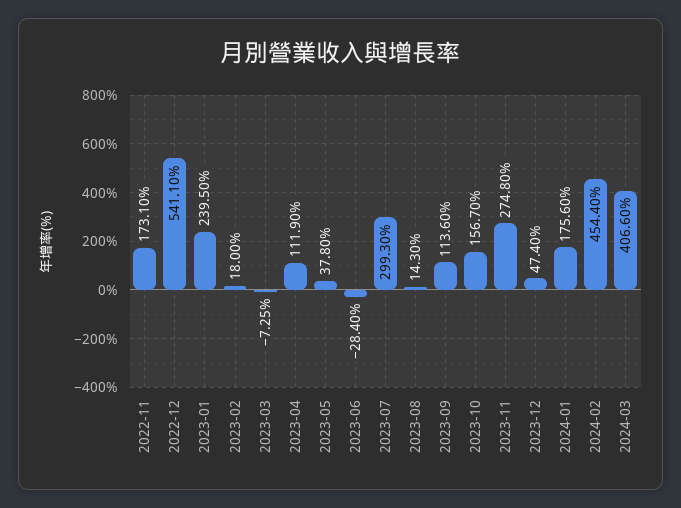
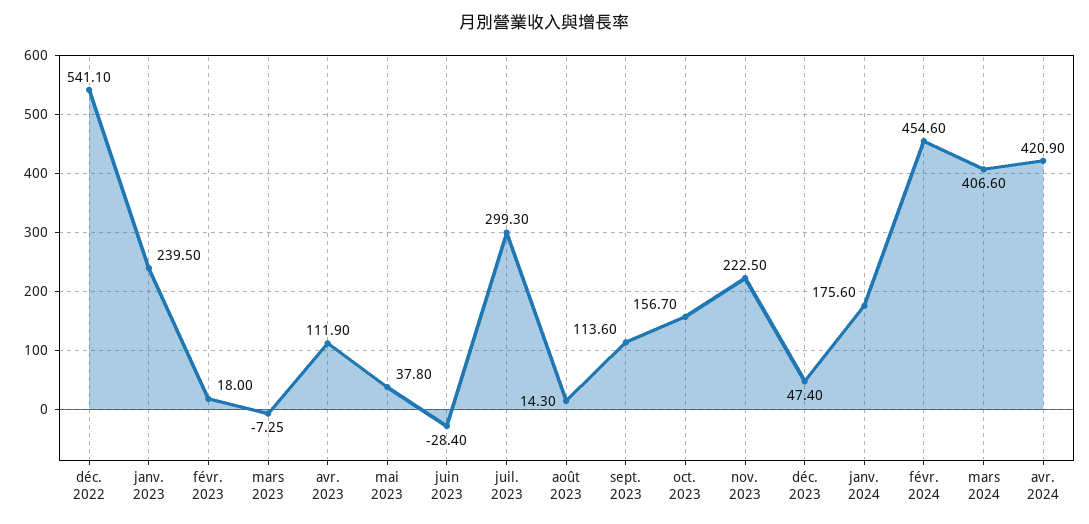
2022-11: 173.1 -> none
2023-11: 274.8 -> 222.5
2024-02: 454.4 -> 454.6
avr. 2024: none -> 420.9

